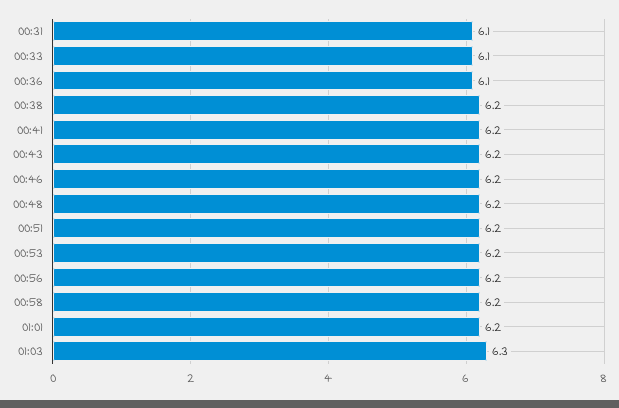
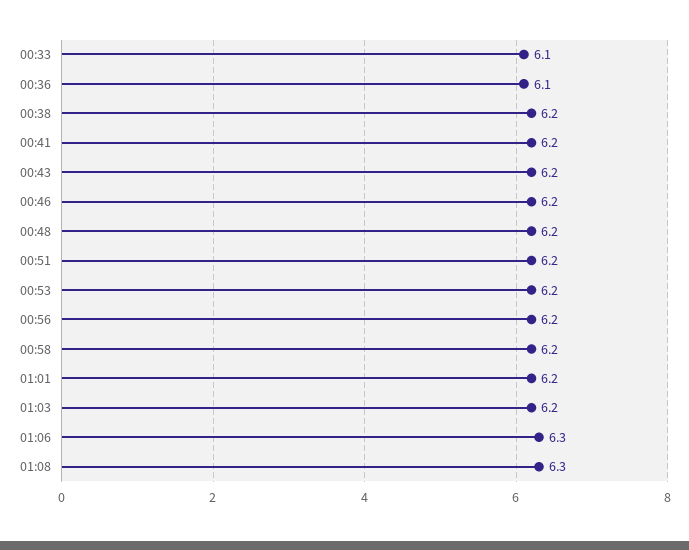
00:31: 6.1 -> none
01:03: 6.3 -> 6.2
01:06: none -> 6.3
01:08: none -> 6.3

